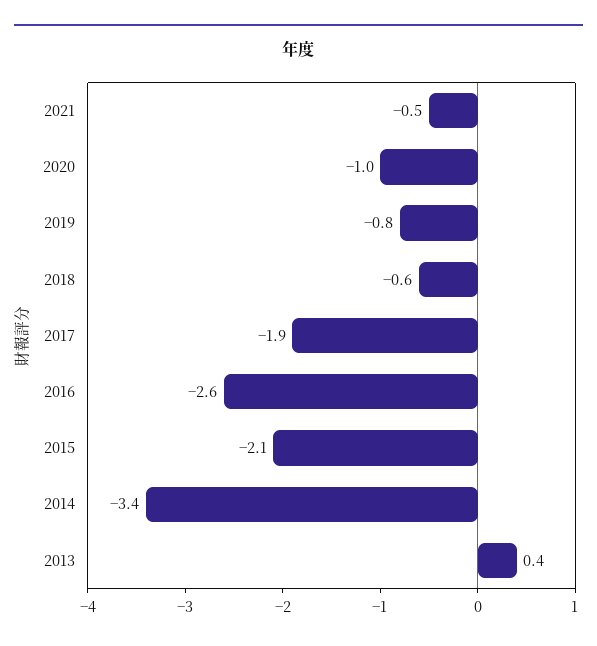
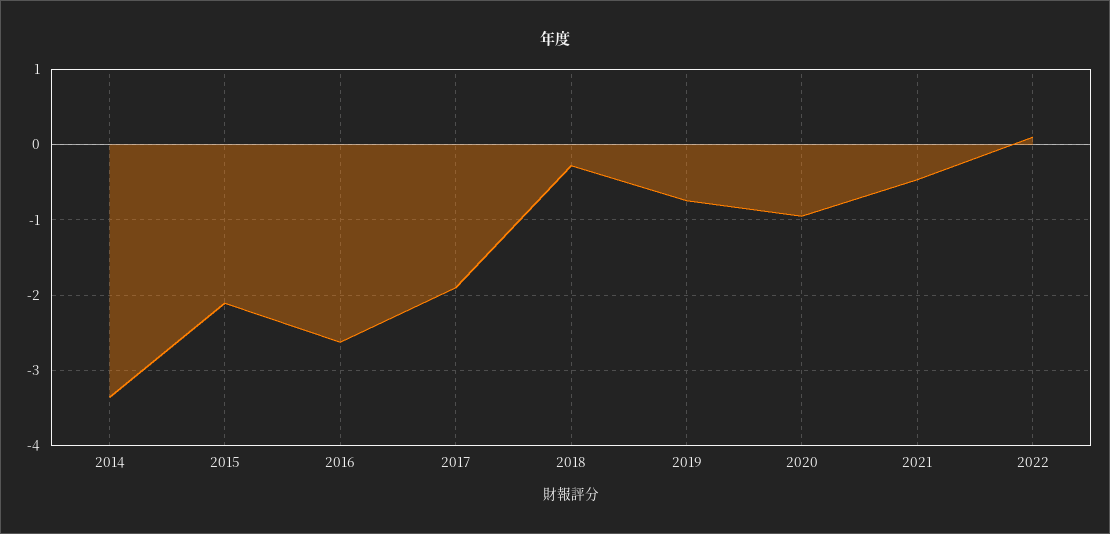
2018: -0.6 -> -0.3
2013: 0.4 -> none
2022: none -> 0.1

